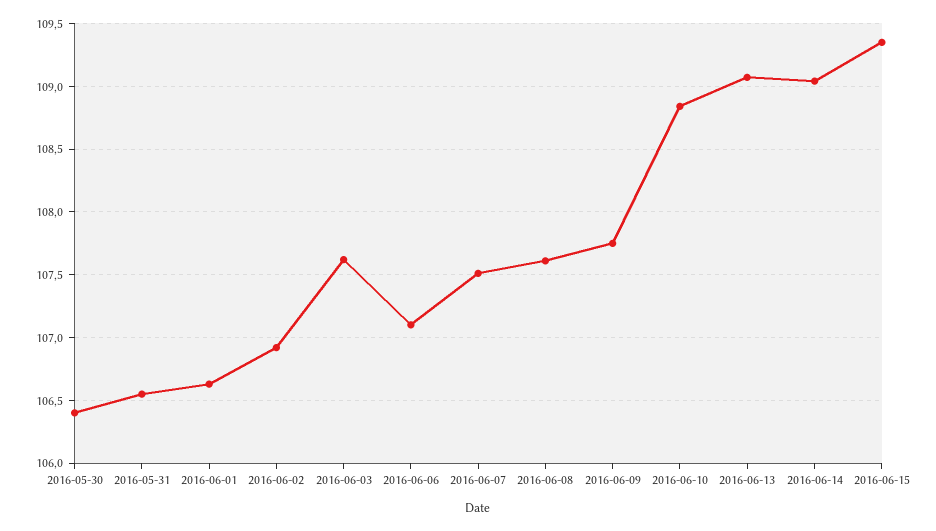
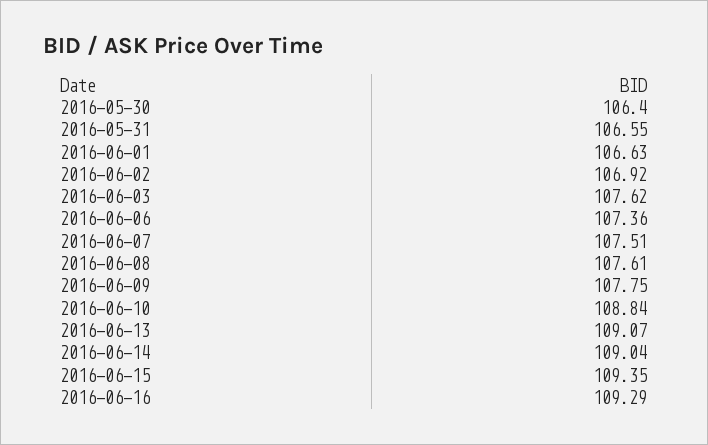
2016-06-06: 107.1 -> 107.36
2016-06-16: none -> 109.29

